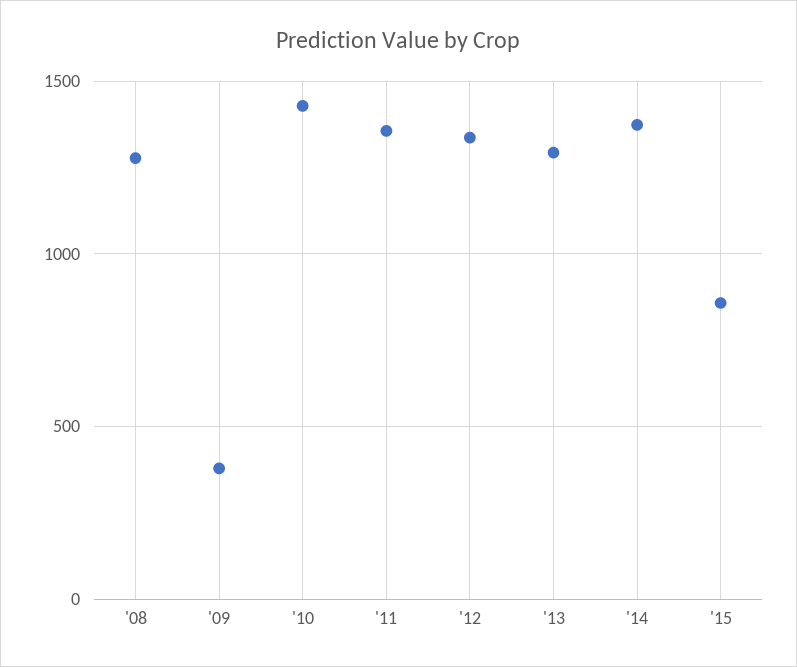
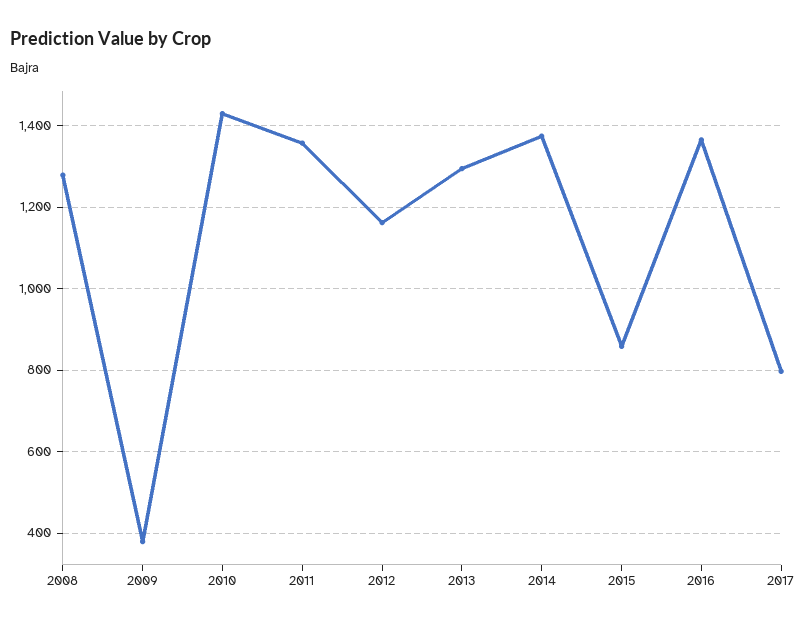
'12: 1350 -> 1160
2016: none -> 1360
2017: none -> 800

